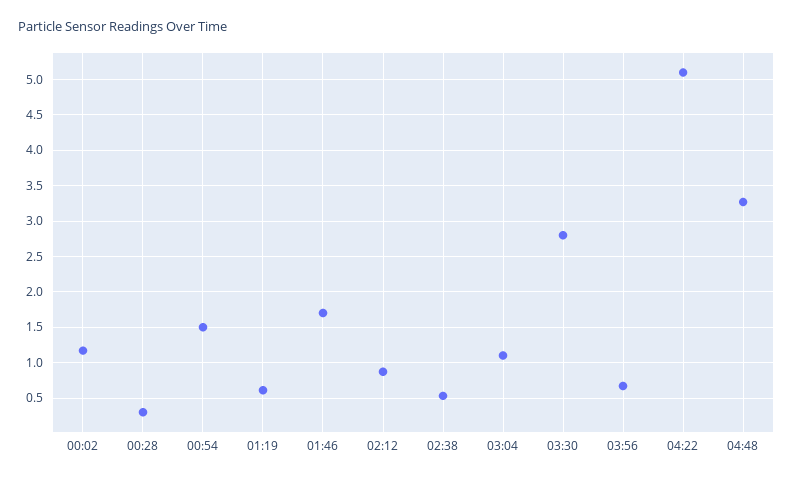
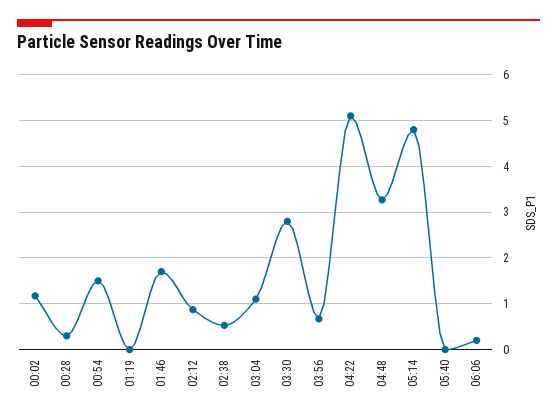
01:19: 0.6 -> 0
05:14: none -> 4.8
05:40: none -> 0
06:06: none -> 0.2

